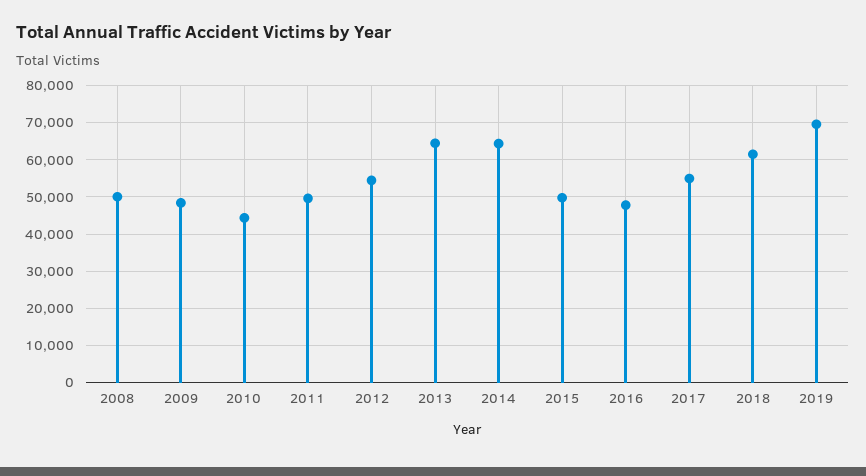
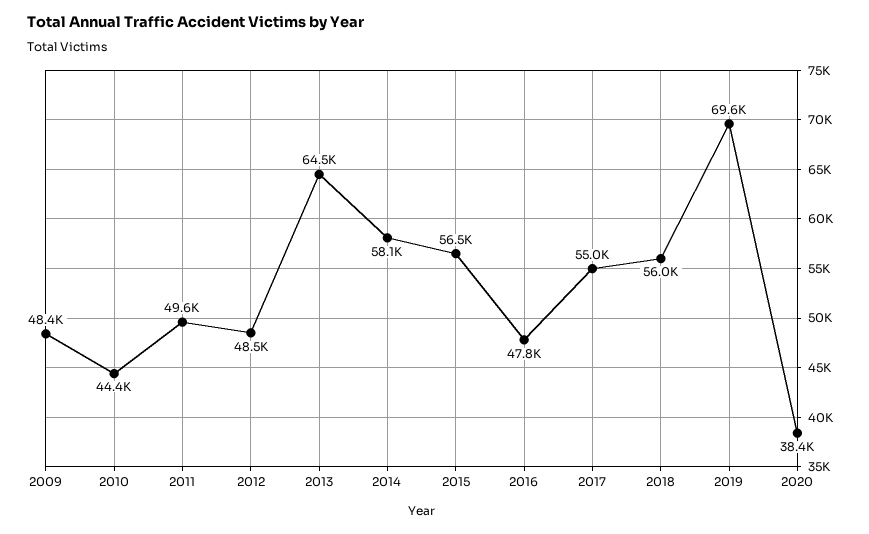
2008: 50000 -> none
2012: 54000 -> 48500
2014: 64000 -> 58100
2015: 50000 -> 56500
2018: 62000 -> 56000
2020: none -> 38400

